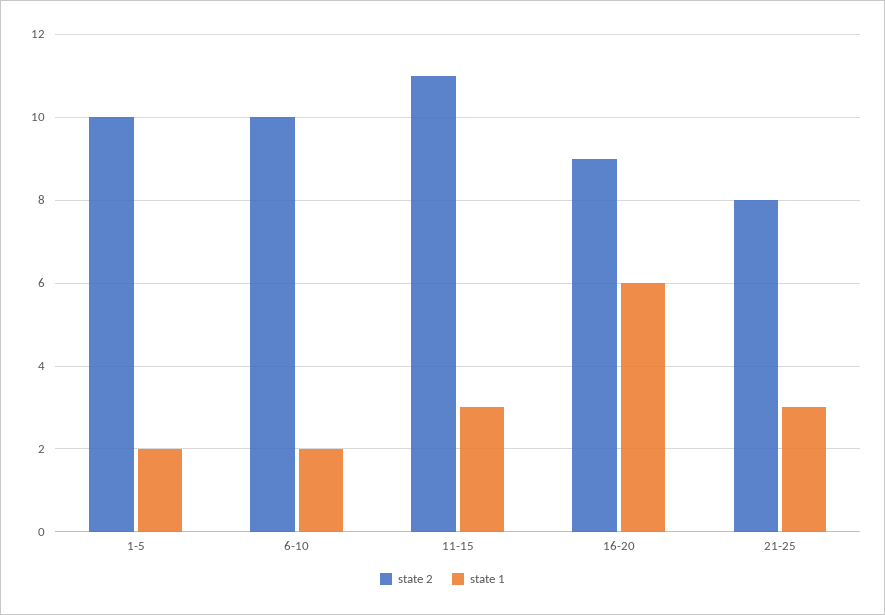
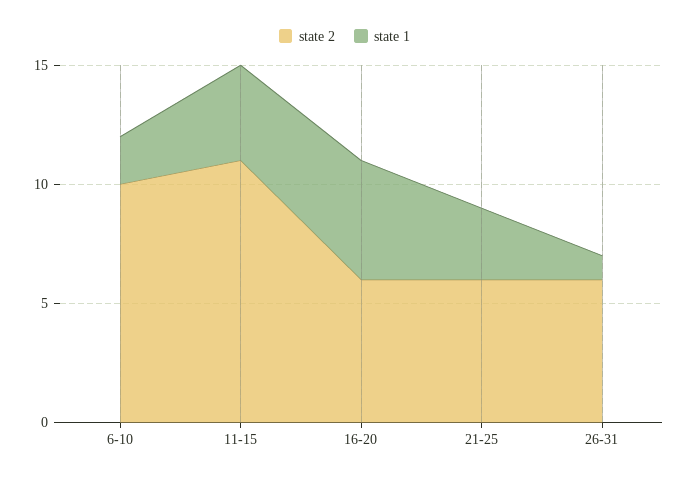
state 2, 1-5: 10 -> none
state 1, 1-5: 2 -> none
state 1, 11-15: 3 -> 4
state 2, 16-20: 9 -> 6
state 1, 16-20: 6 -> 5
state 2, 21-25: 8 -> 6
state 2, 26-31: none -> 6
state 1, 26-31: none -> 1

